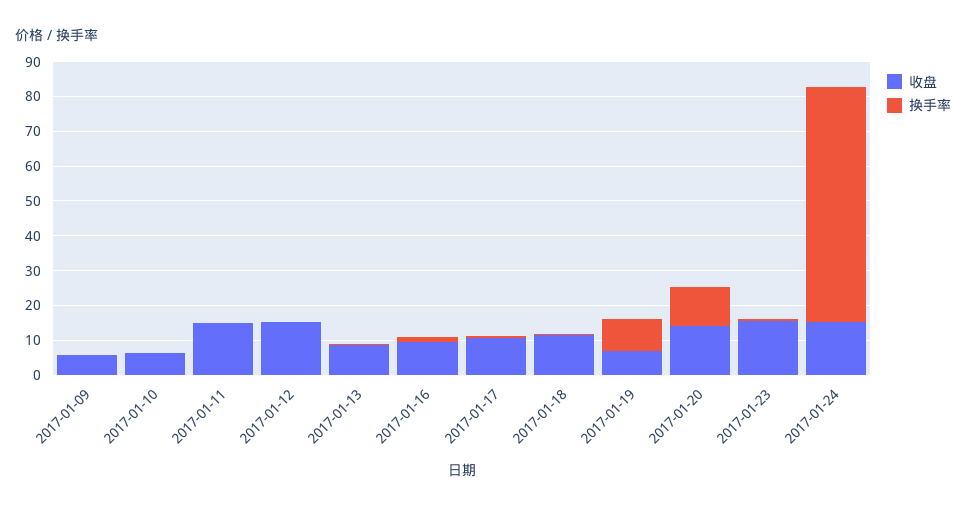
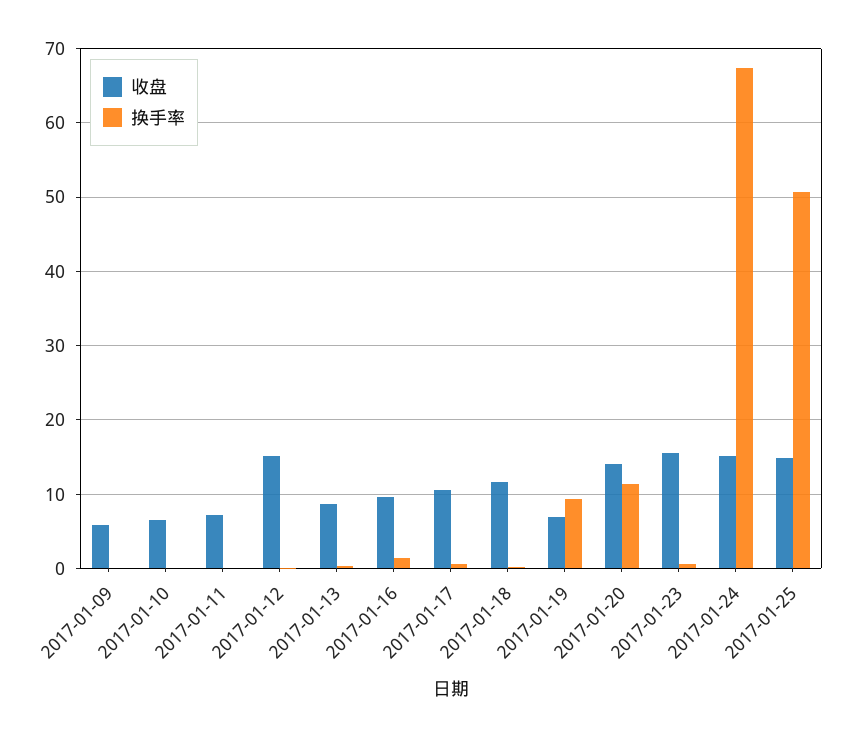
收盘, 2017-01-11: 15 -> 7
收盘, 2017-01-25: none -> 15
换手率, 2017-01-25: none -> 51

